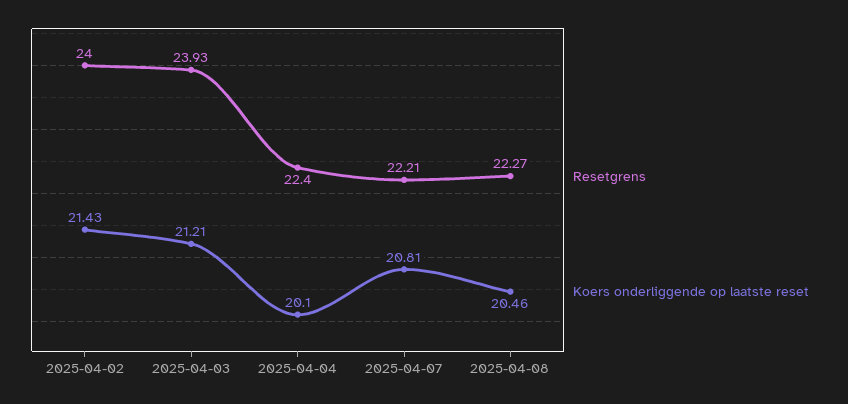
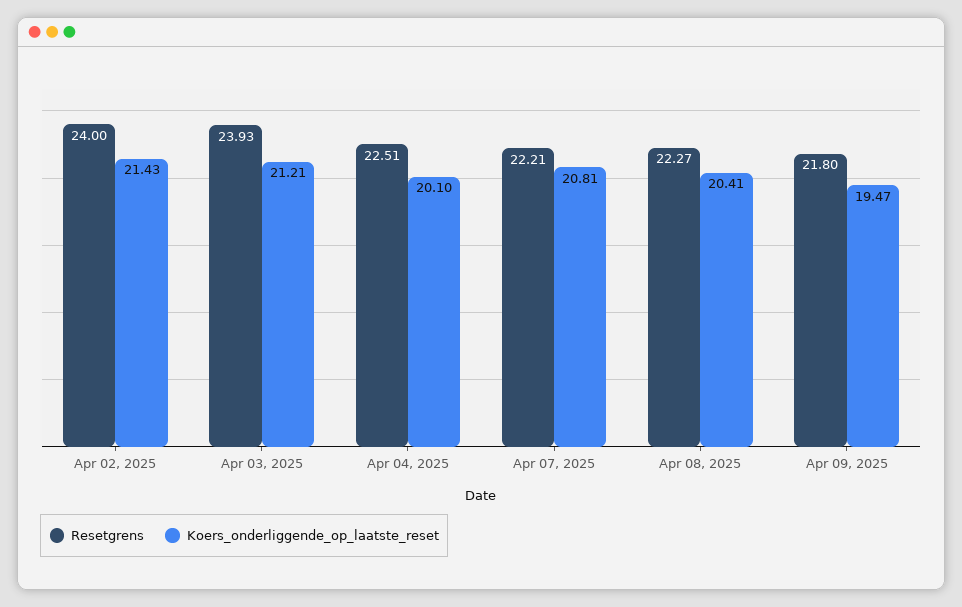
Resetgrens, 2025-04-04: 22.4 -> 22.51
Koers onderliggende op laatste reset, 2025-04-08: 20.46 -> 20.41
Resetgrens, Apr 09, 2025: none -> 21.8
Koers onderliggende op laatste reset, Apr 09, 2025: none -> 19.47

